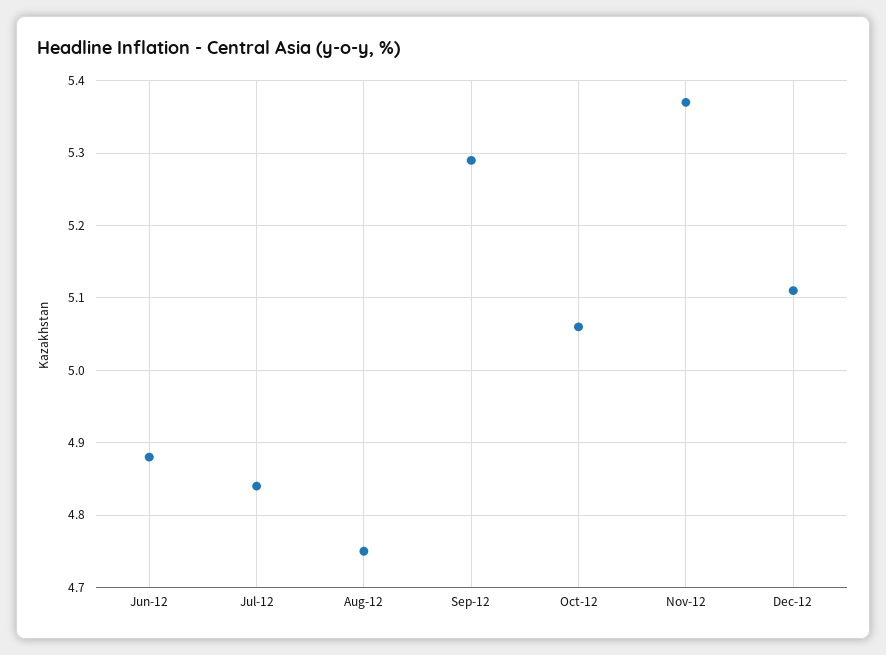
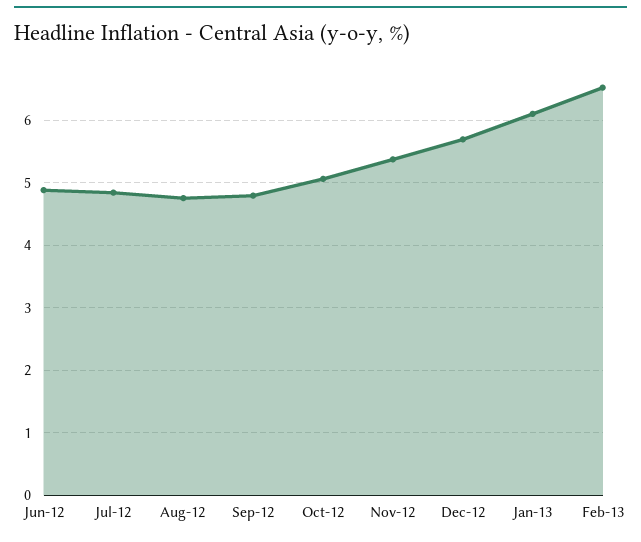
Sep-12: 5.29 -> 4.8
Dec-12: 5.11 -> 5.7
Jan-13: none -> 6.1
Feb-13: none -> 6.5

